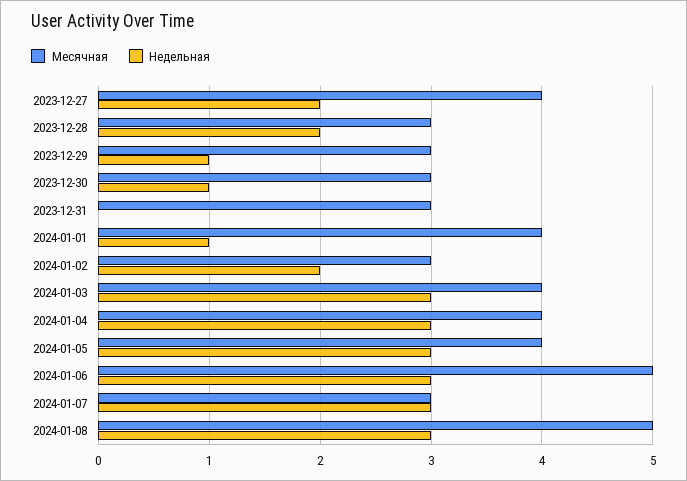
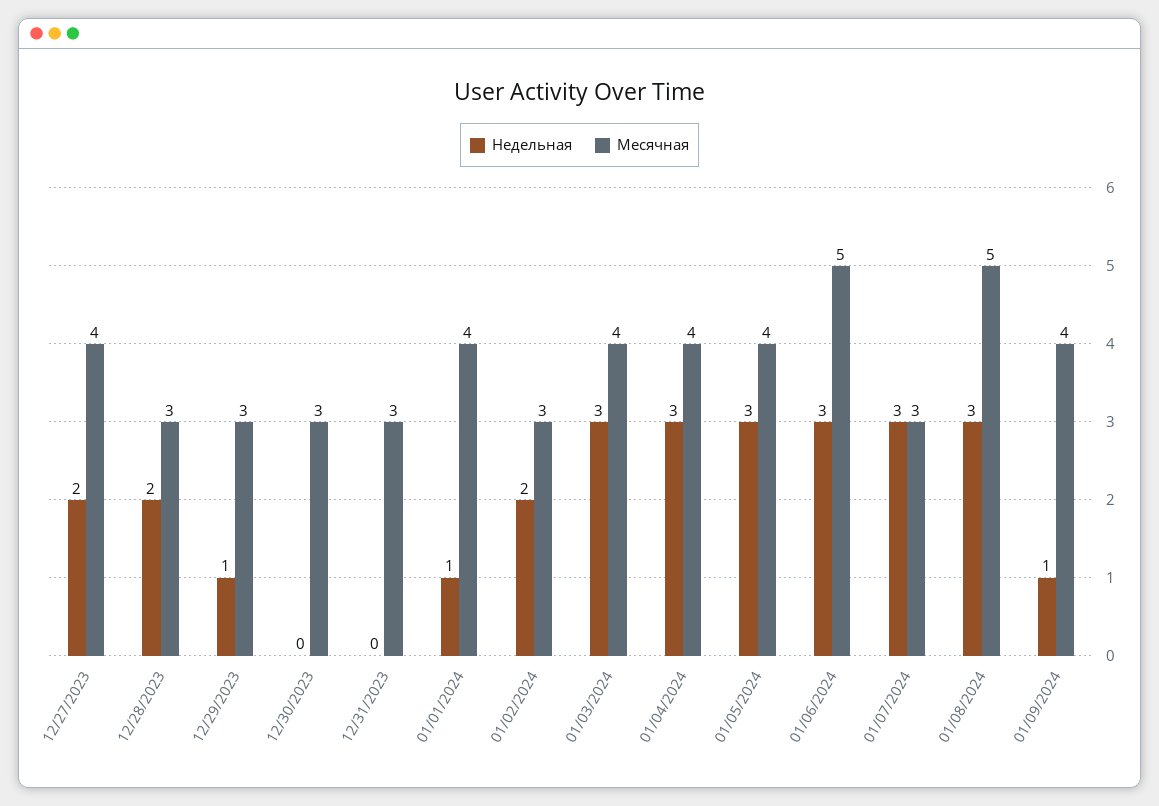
Недельная, 2023-12-30: 1 -> 0
Недельная, 01/09/2024: none -> 1
Месячная, 01/09/2024: none -> 4

